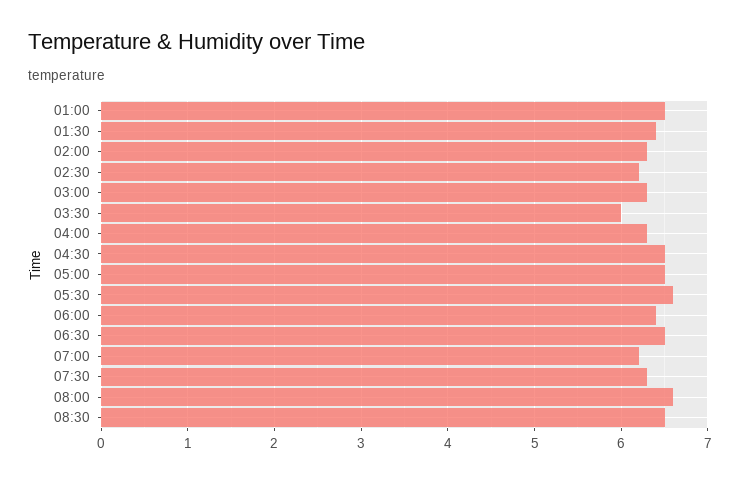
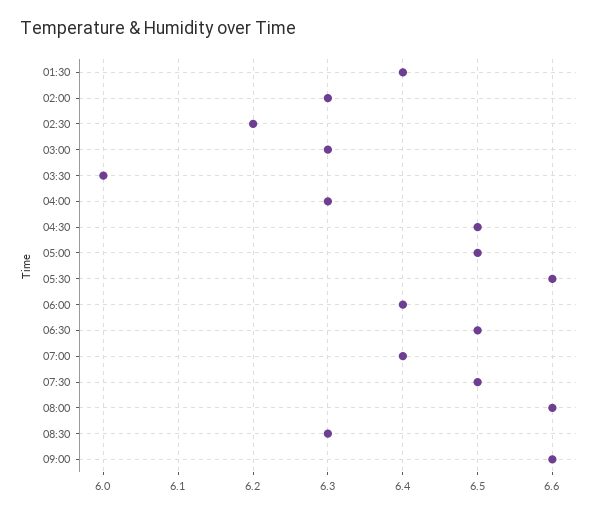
01:00: 6.5 -> none
07:00: 6.2 -> 6.4
07:30: 6.3 -> 6.5
08:30: 6.5 -> 6.3
09:00: none -> 6.6

